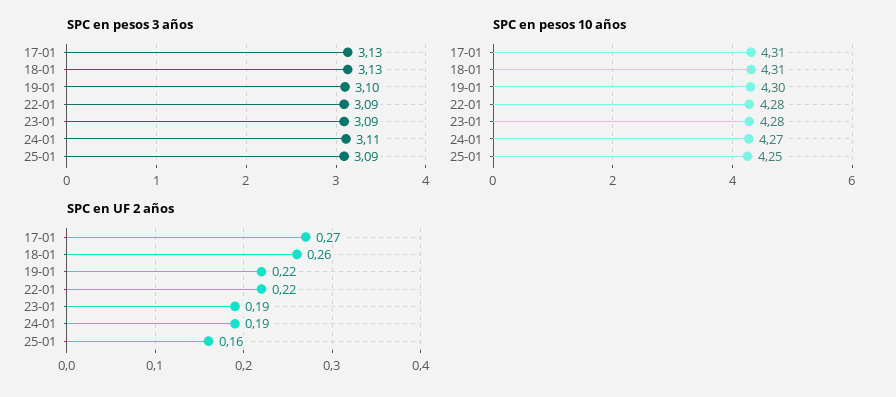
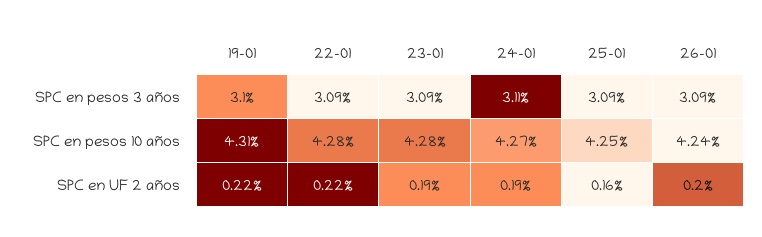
SPC en pesos 3 años, 17-01: 3.13 -> none
SPC en pesos 3 años, 18-01: 3.13 -> none
SPC en pesos 10 años, 17-01: 4.31 -> none
SPC en pesos 10 años, 18-01: 4.31 -> none
SPC en pesos 10 años, 19-01: 4.3 -> 4.31
SPC en UF 2 años, 17-01: 0.27 -> none
SPC en UF 2 años, 18-01: 0.26 -> none
SPC en pesos 3 años, 26-01: none -> 3.09
SPC en pesos 10 años, 26-01: none -> 4.24
SPC en UF 2 años, 26-01: none -> 0.2

